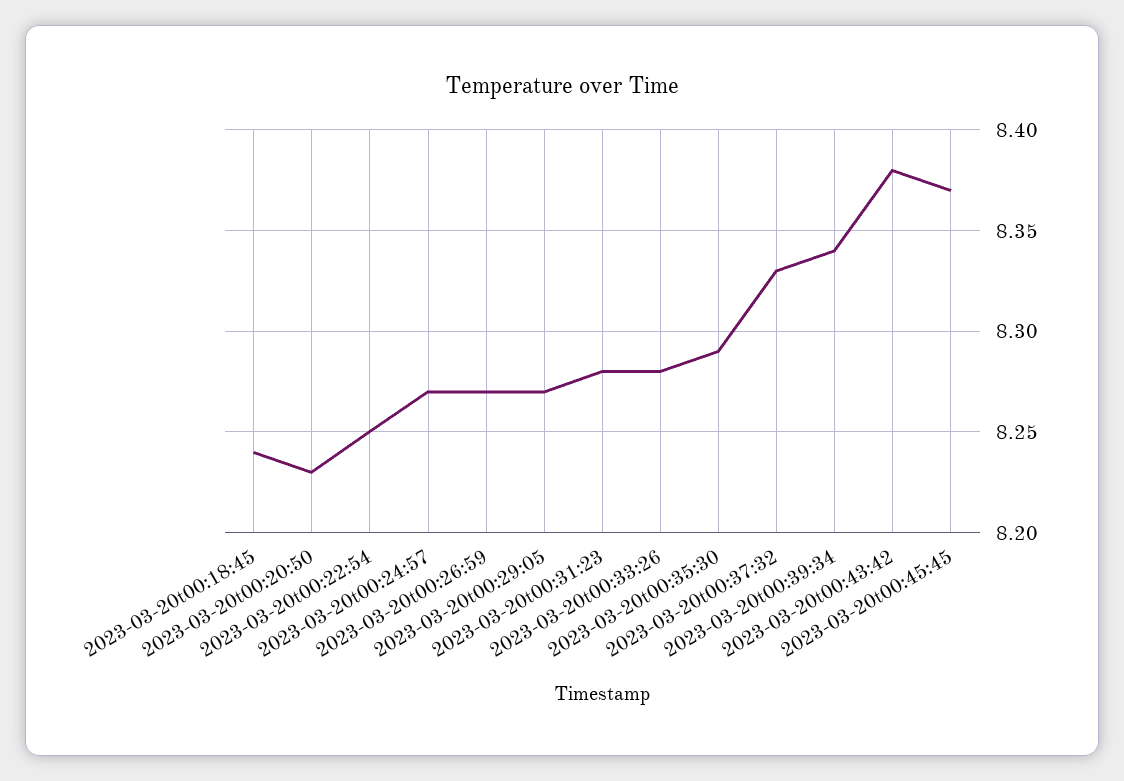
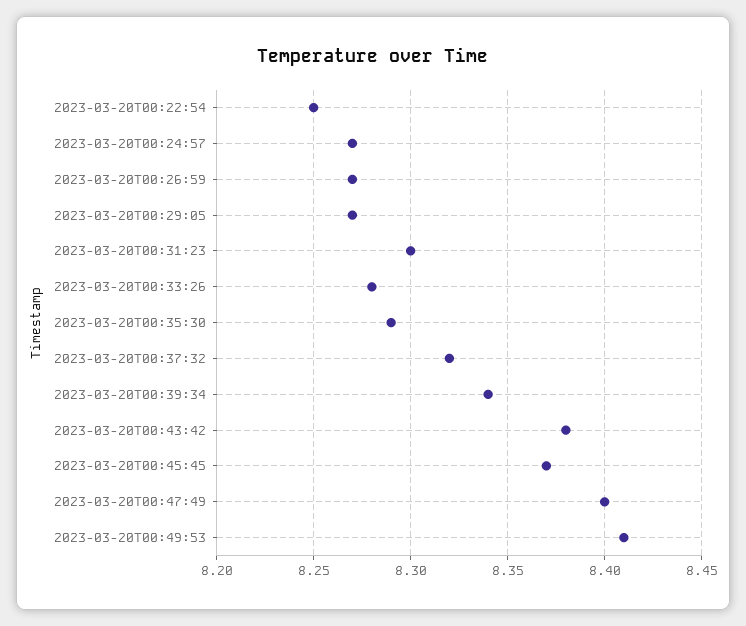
2023-03-20t00:18:45: 8.24 -> none
2023-03-20t00:20:50: 8.23 -> none
2023-03-20t00:31:23: 8.28 -> 8.3
2023-03-20t00:37:32: 8.33 -> 8.32
2023-03-20T00:47:49: none -> 8.4
2023-03-20T00:49:53: none -> 8.41

